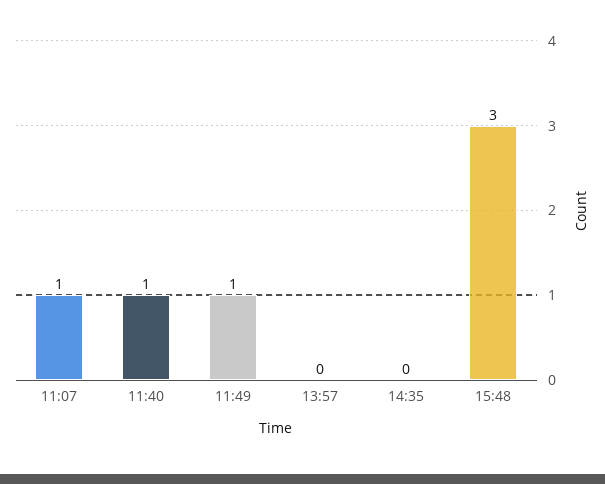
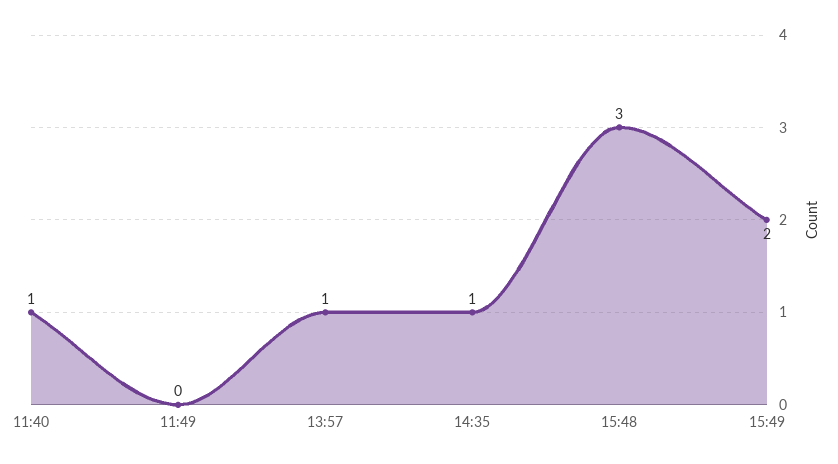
11:07: 1 -> none
11:49: 1 -> 0
13:57: 0 -> 1
14:35: 0 -> 1
15:49: none -> 2

